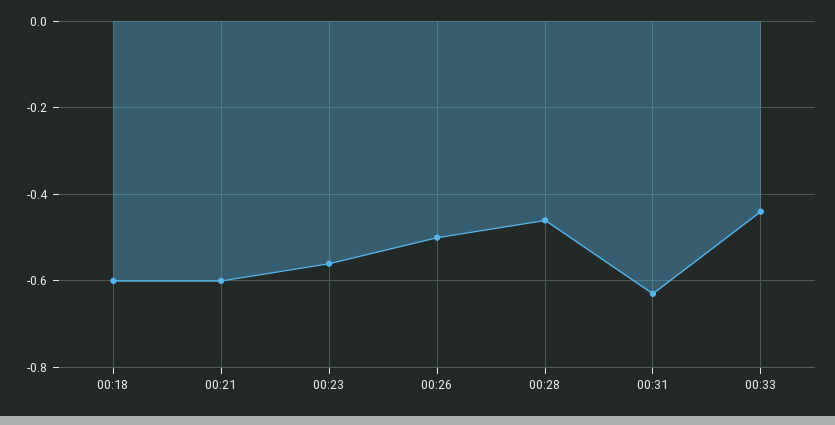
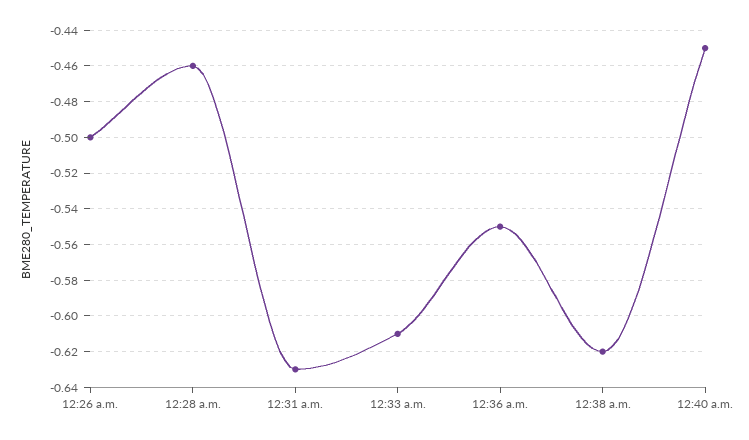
00:18: -0.6 -> none
00:21: -0.6 -> none
00:23: -0.55 -> none
00:33: -0.45 -> -0.61
12:36 a.m.: none -> -0.55
12:38 a.m.: none -> -0.62
12:40 a.m.: none -> -0.45

